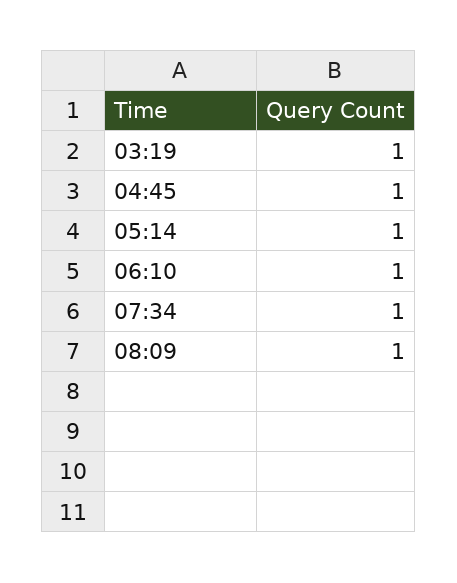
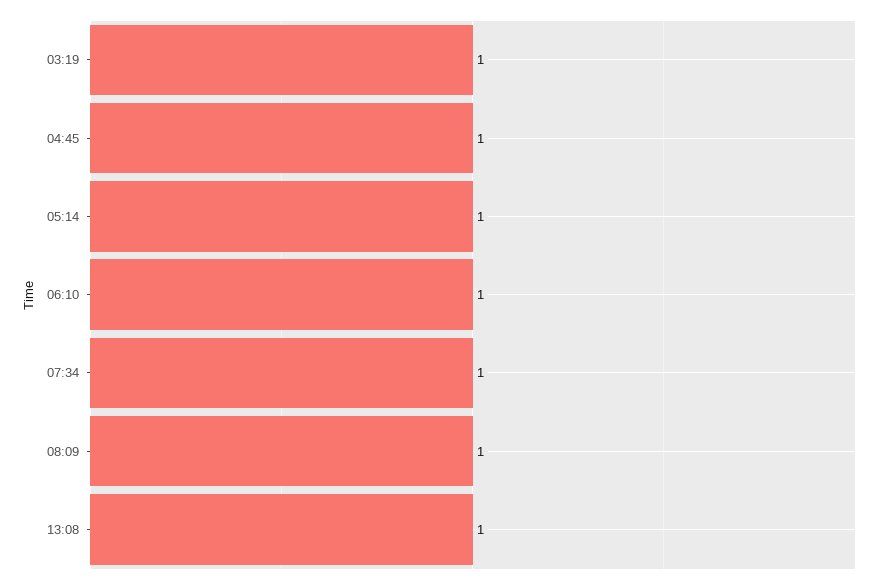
13:08: none -> 1

